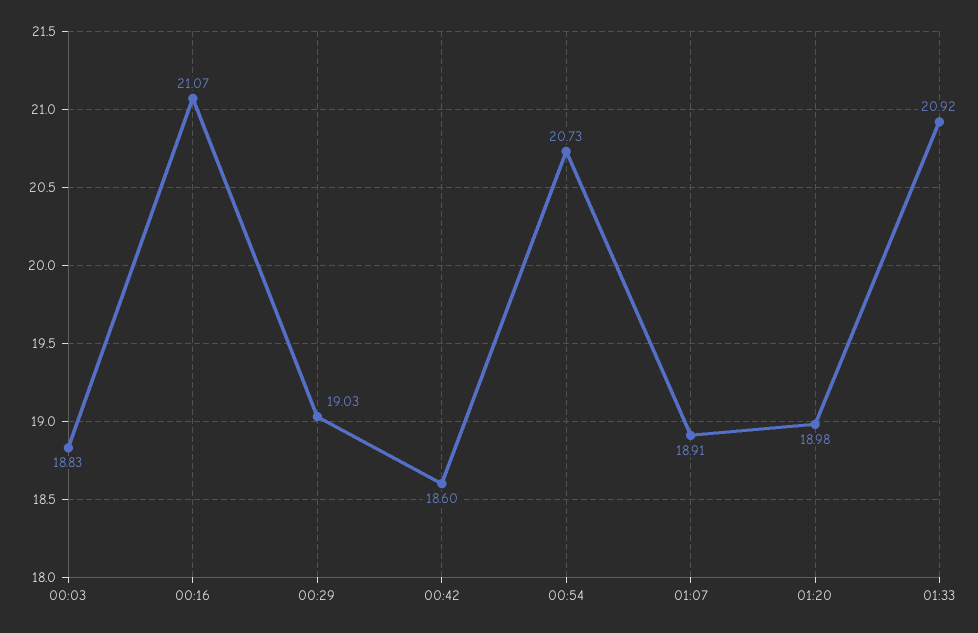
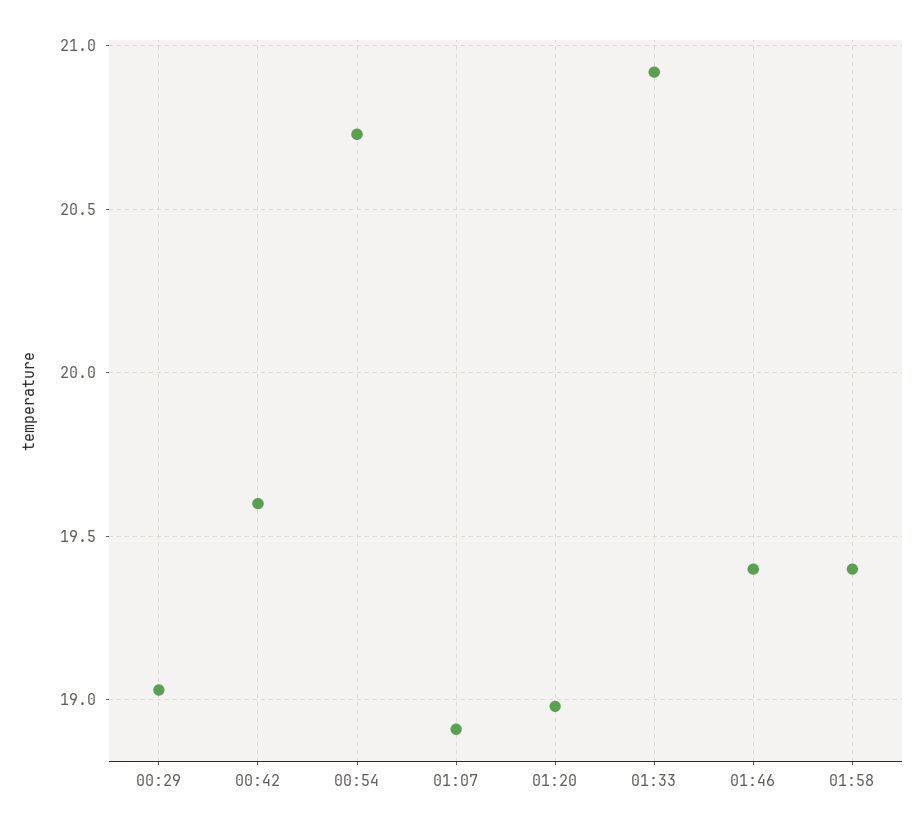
00:03: 18.83 -> none
00:16: 21.07 -> none
00:42: 18.6 -> 19.6
01:46: none -> 19.4
01:58: none -> 19.4

